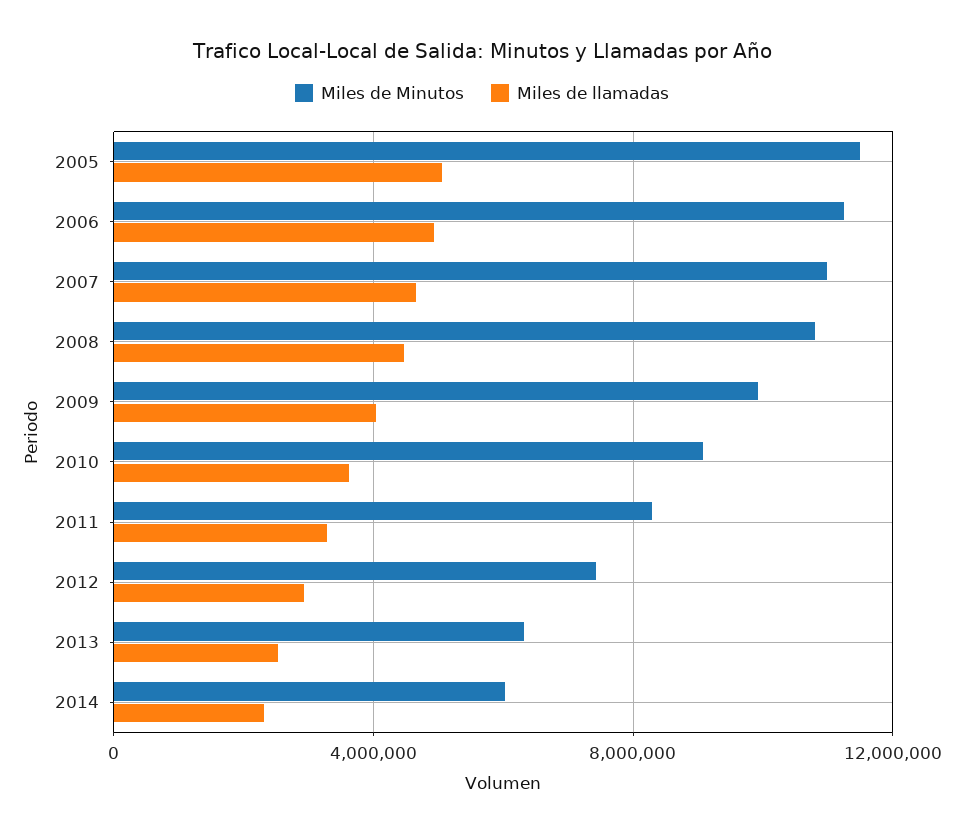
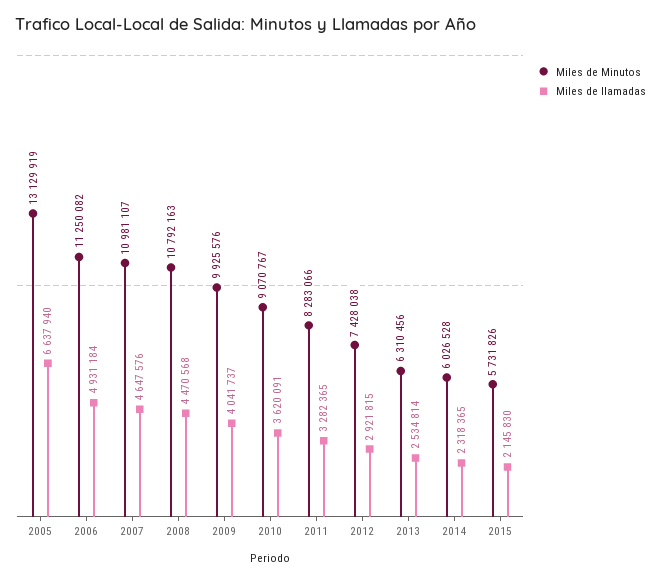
Miles de Minutos, 2005: 11500000 -> 13129919
Miles de llamadas, 2005: 5000000 -> 6637940
Miles de Minutos, 2015: none -> 5731826
Miles de llamadas, 2015: none -> 2145830

